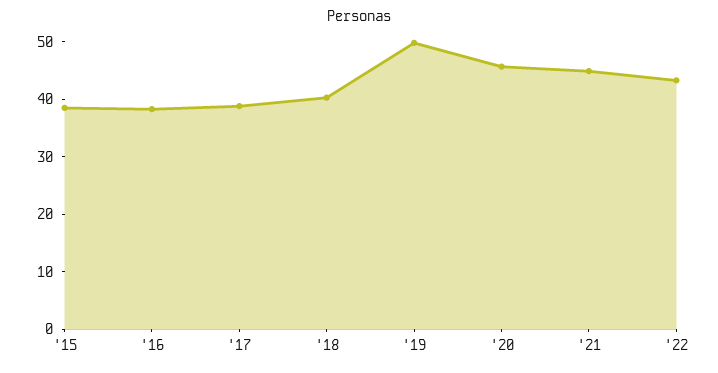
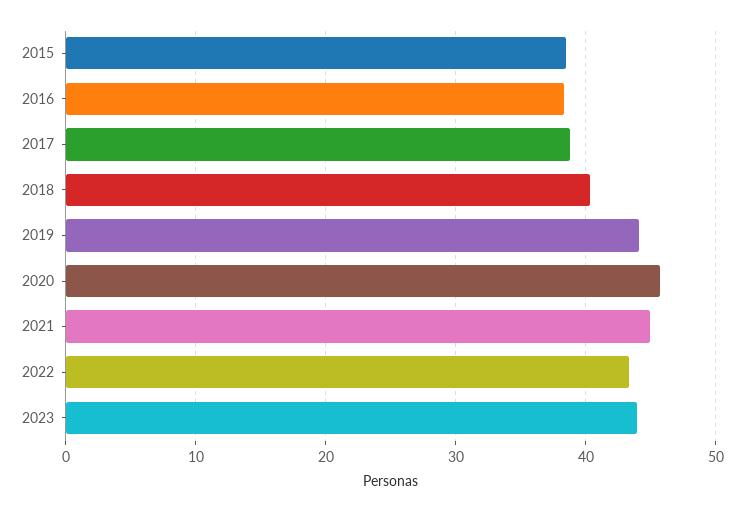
'19: 50 -> 44
2023: none -> 44

